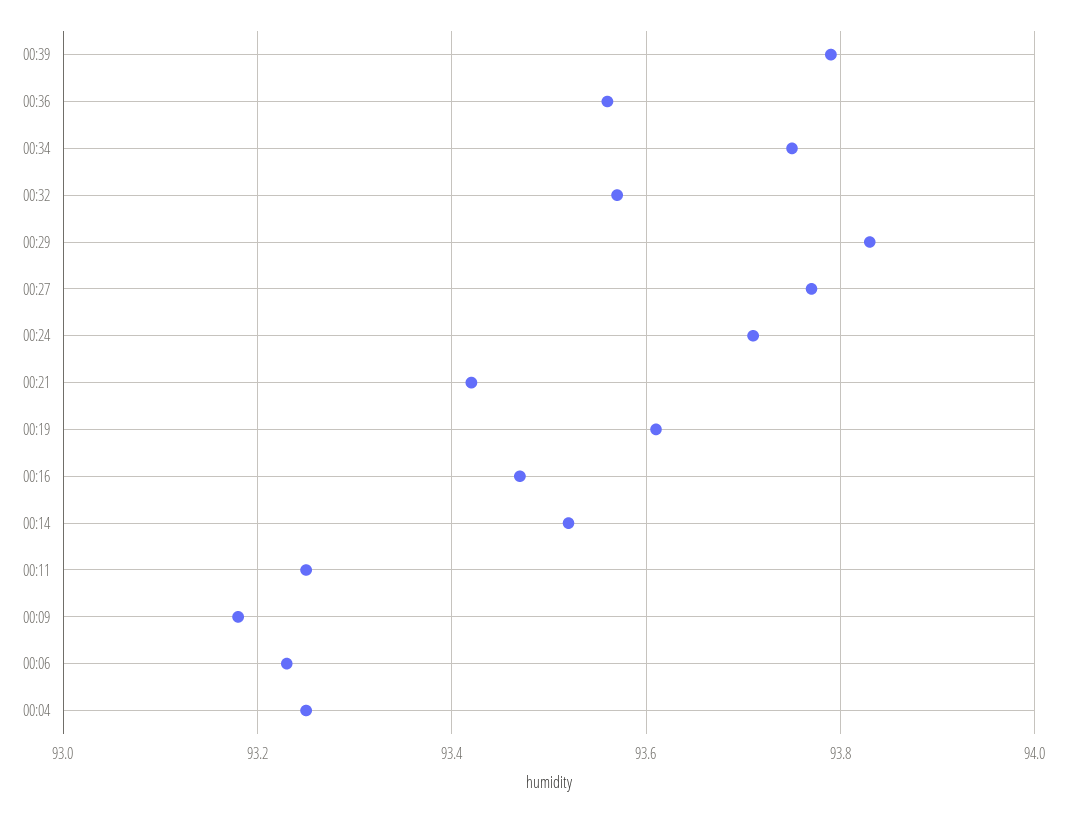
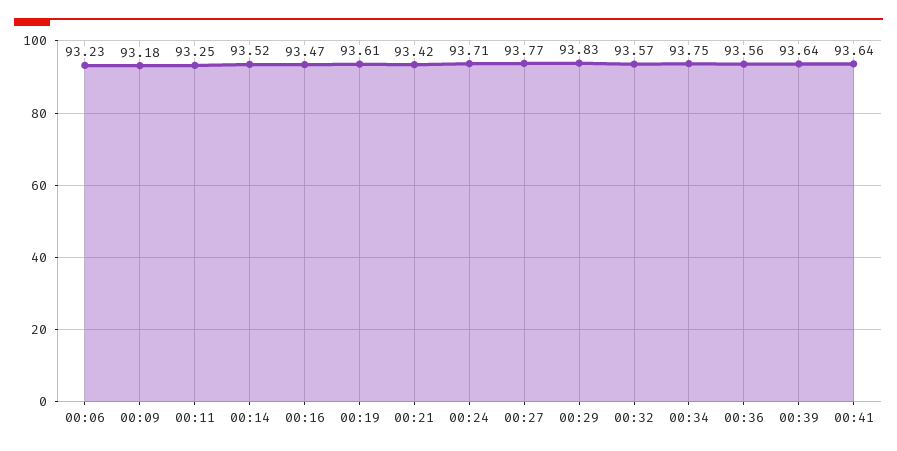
00:39: 93.8 -> 93.64
00:04: 93.25 -> none
00:41: none -> 93.64

